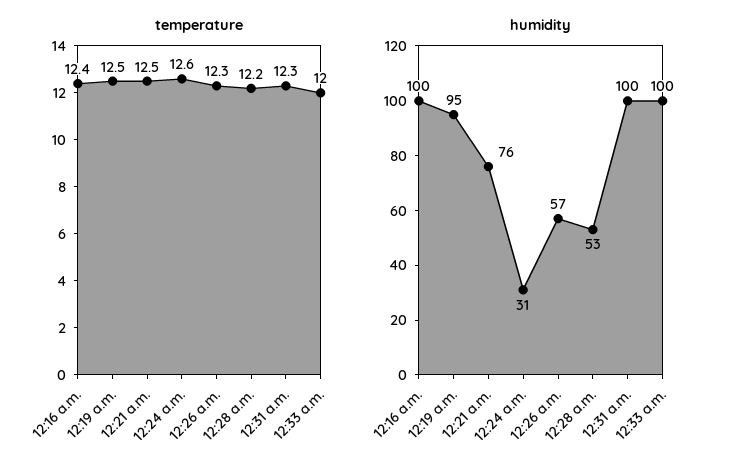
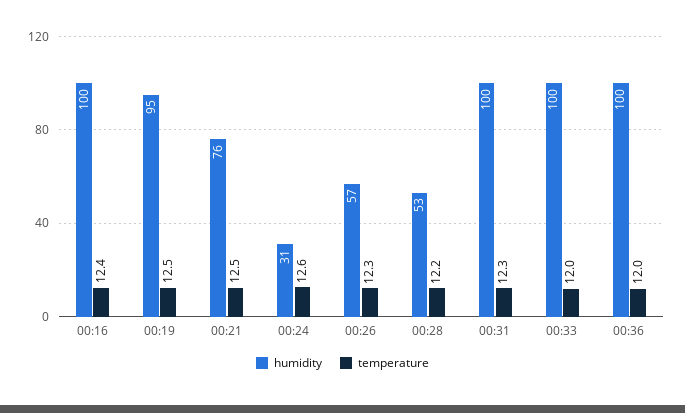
humidity, 00:36: none -> 100
temperature, 00:36: none -> 12

